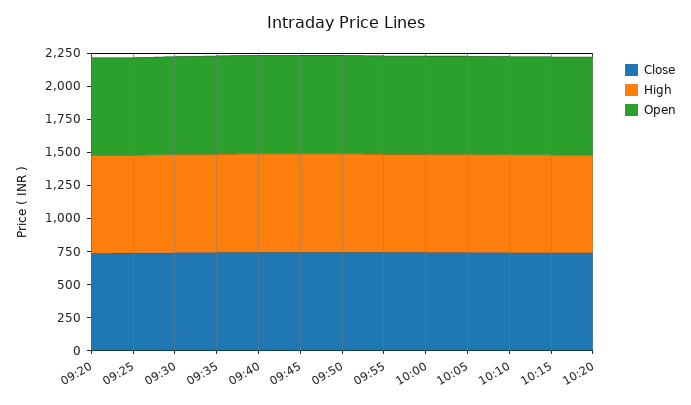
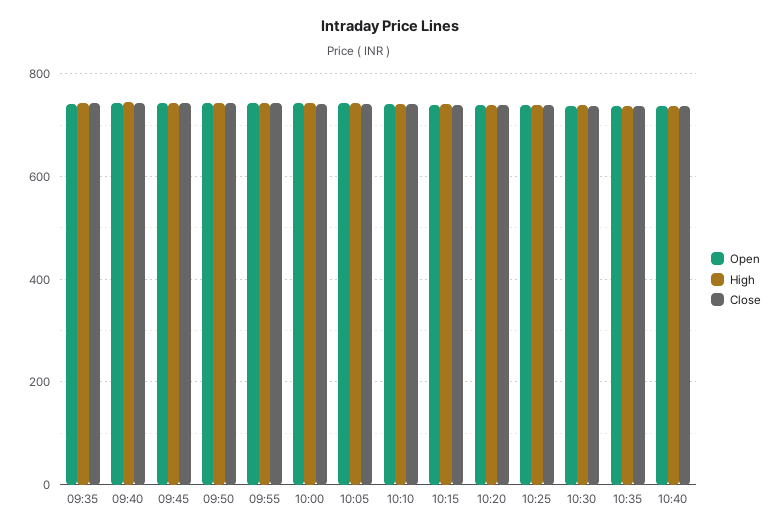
Close, 09:20: 750 -> none
High, 09:20: 750 -> none
Open, 09:20: 750 -> none
Close, 09:25: 750 -> none
High, 09:25: 750 -> none
Open, 09:25: 750 -> none
Close, 09:30: 750 -> none
High, 09:30: 750 -> none
Open, 09:30: 750 -> none
Open, 10:25: none -> 740
High, 10:25: none -> 740
Close, 10:25: none -> 740
Open, 10:30: none -> 740
High, 10:30: none -> 740
Close, 10:30: none -> 740
Open, 10:35: none -> 740
High, 10:35: none -> 740
Close, 10:35: none -> 740
Open, 10:40: none -> 740
High, 10:40: none -> 740
Close, 10:40: none -> 740

